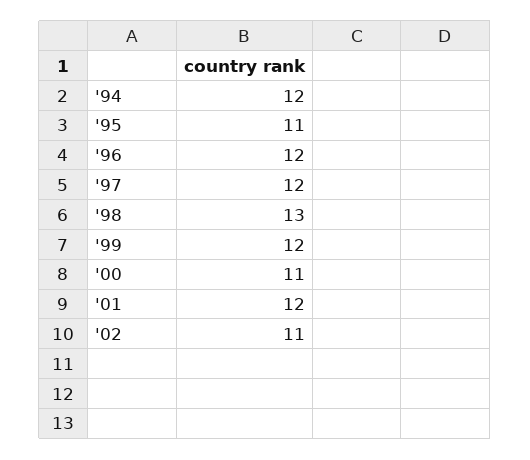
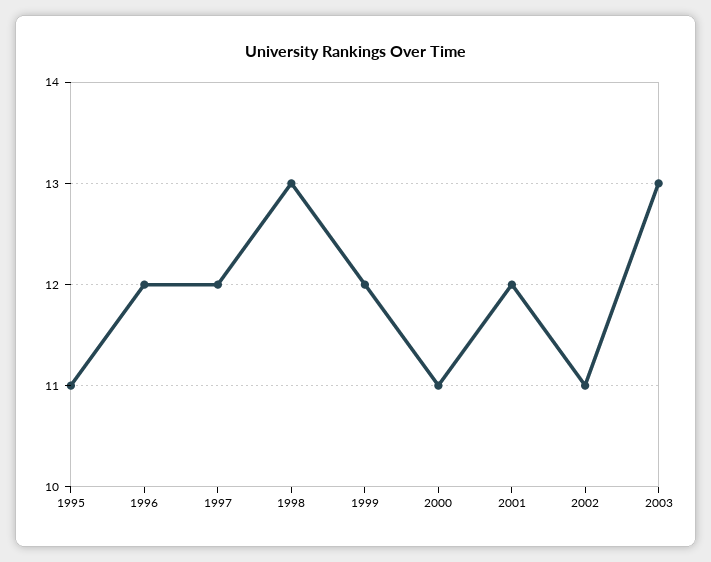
'94: 12 -> none
2003: none -> 13

